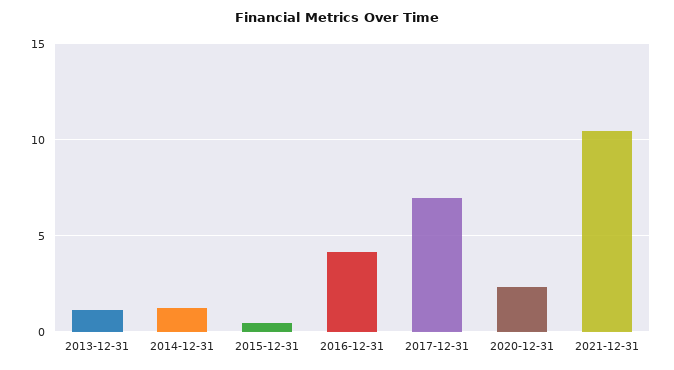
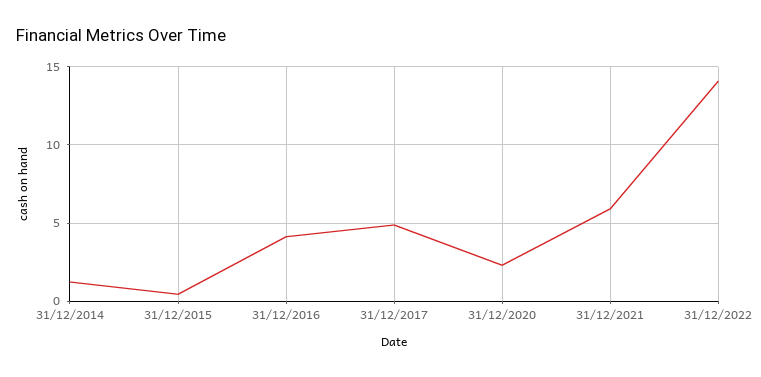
2013-12-31: 1 -> none
2017-12-31: 7 -> 5
2021-12-31: 10.5 -> 6
31/12/2022: none -> 14

